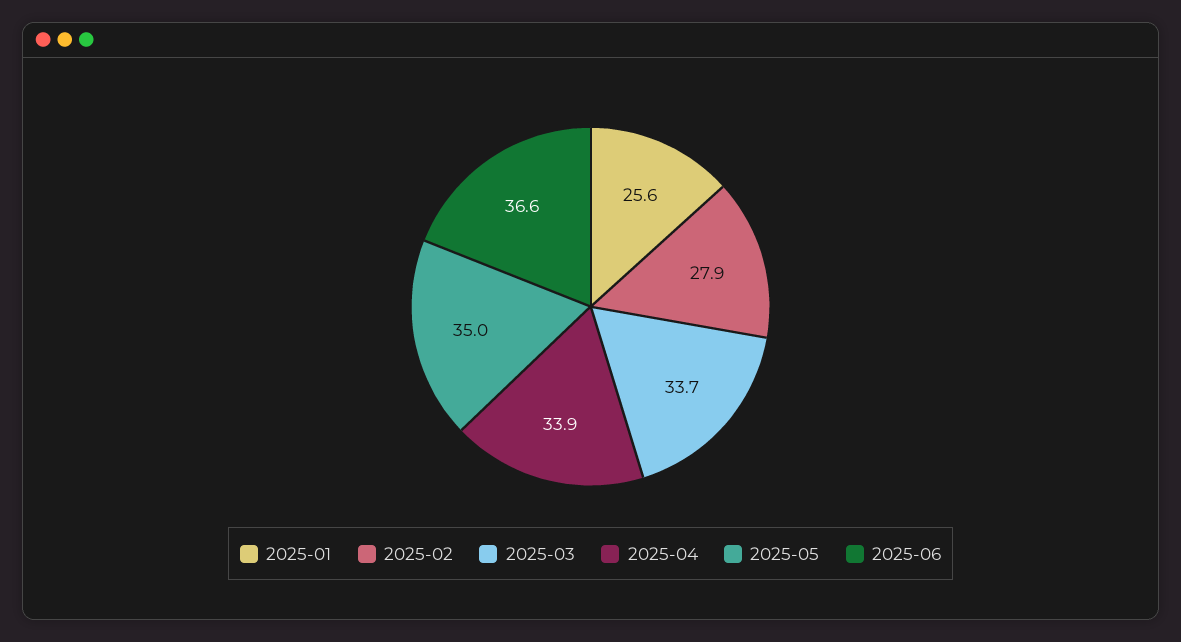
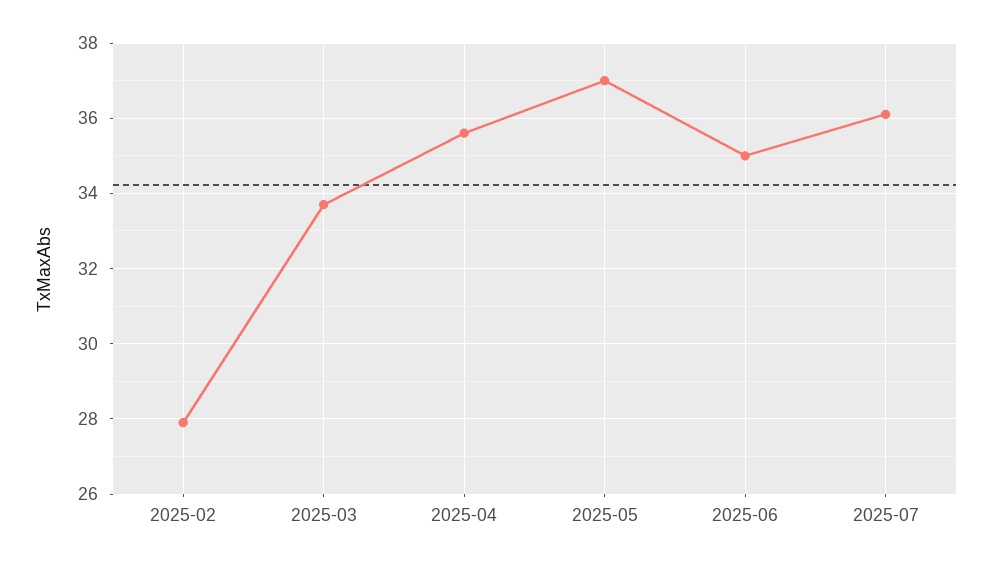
2025-01: 25.6 -> none
2025-04: 33.9 -> 35.5
2025-05: 35 -> 37
2025-06: 36.6 -> 35
2025-07: none -> 36

